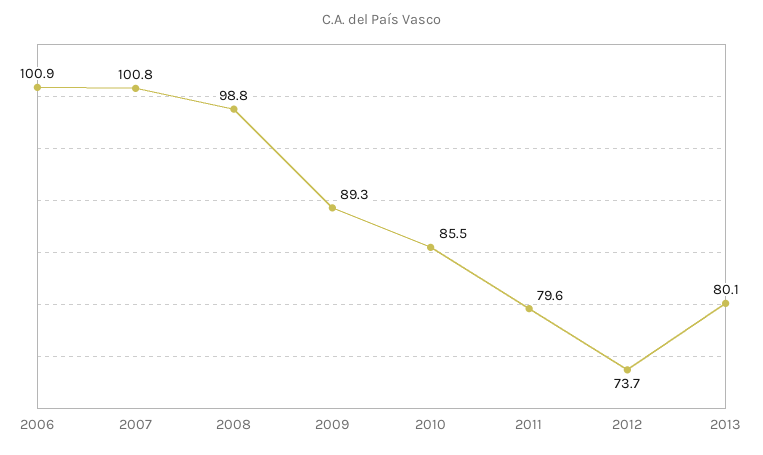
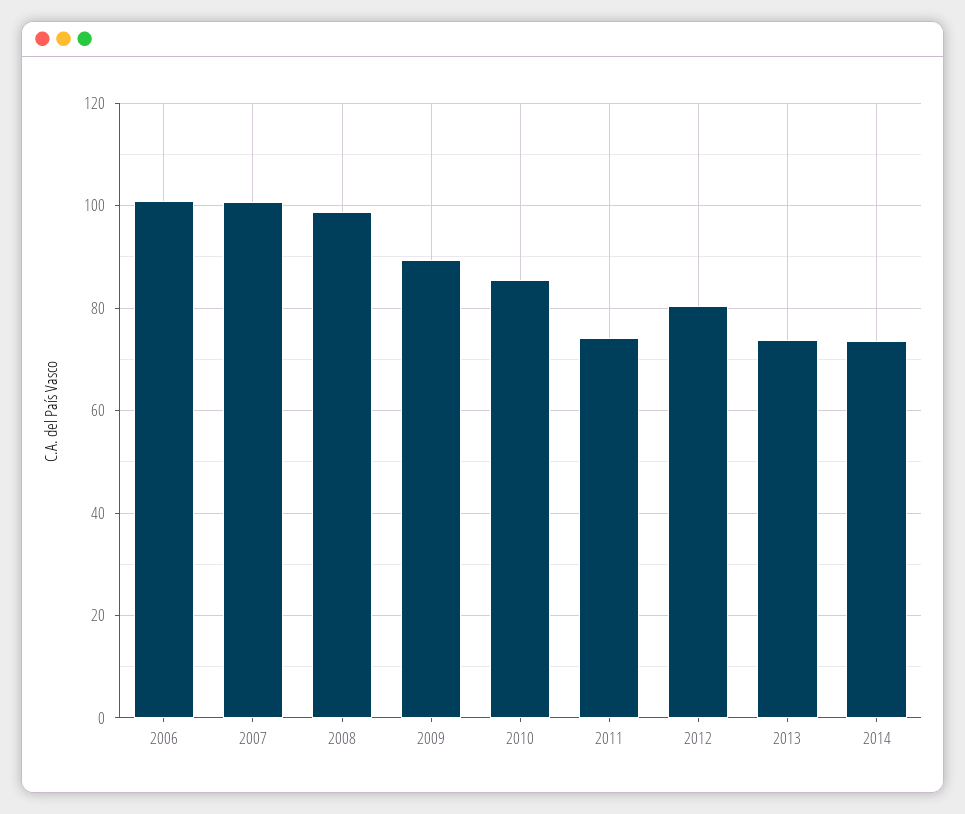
2011: 79.6 -> 74
2012: 73.7 -> 80
2013: 80.1 -> 74
2014: none -> 74

